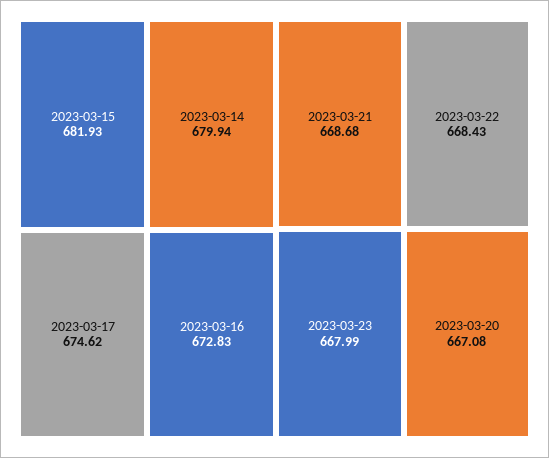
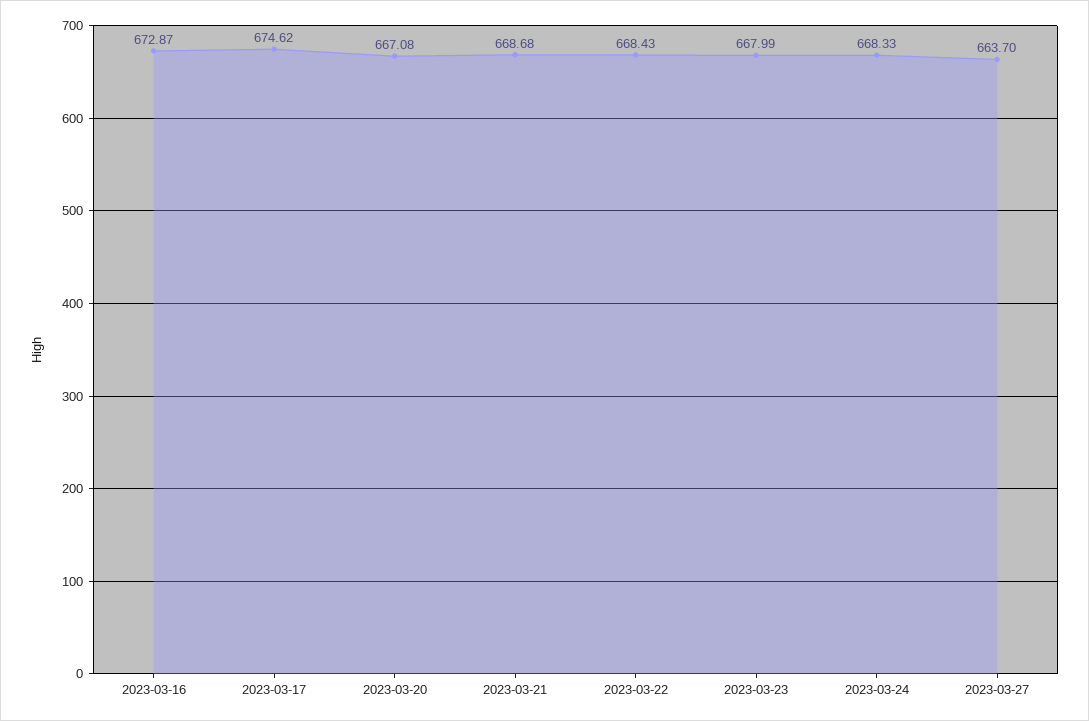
2023-03-15: 681.93 -> none
2023-03-14: 679.94 -> none
2023-03-16: 672.83 -> 672.87
2023-03-24: none -> 668.33
2023-03-27: none -> 663.7

